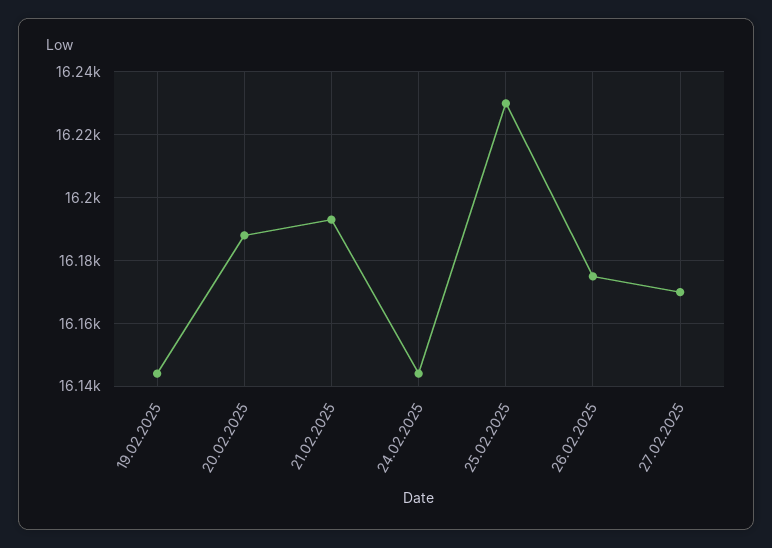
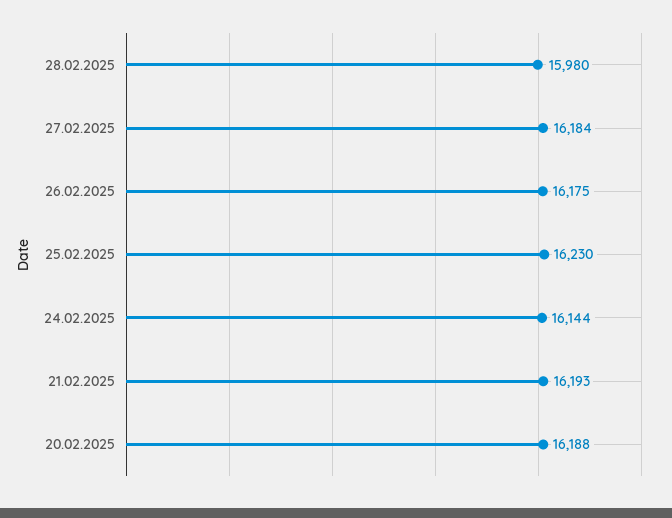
19.02.2025: 16145 -> none
27.02.2025: 16170 -> 16184
28.02.2025: none -> 15980

